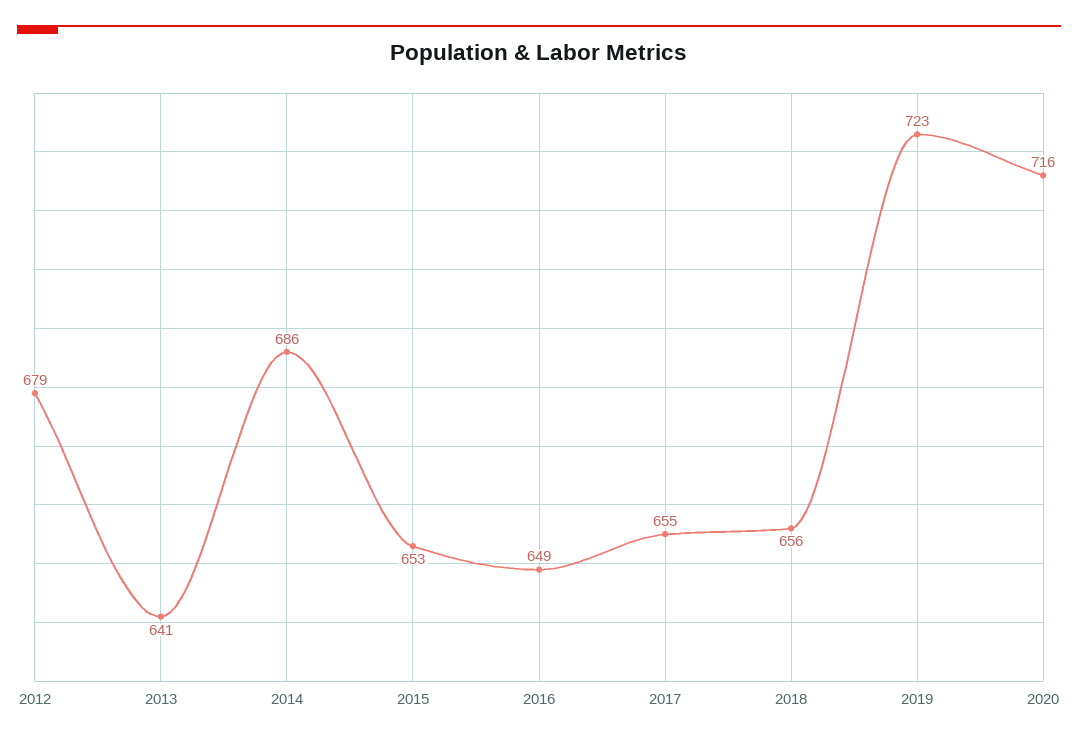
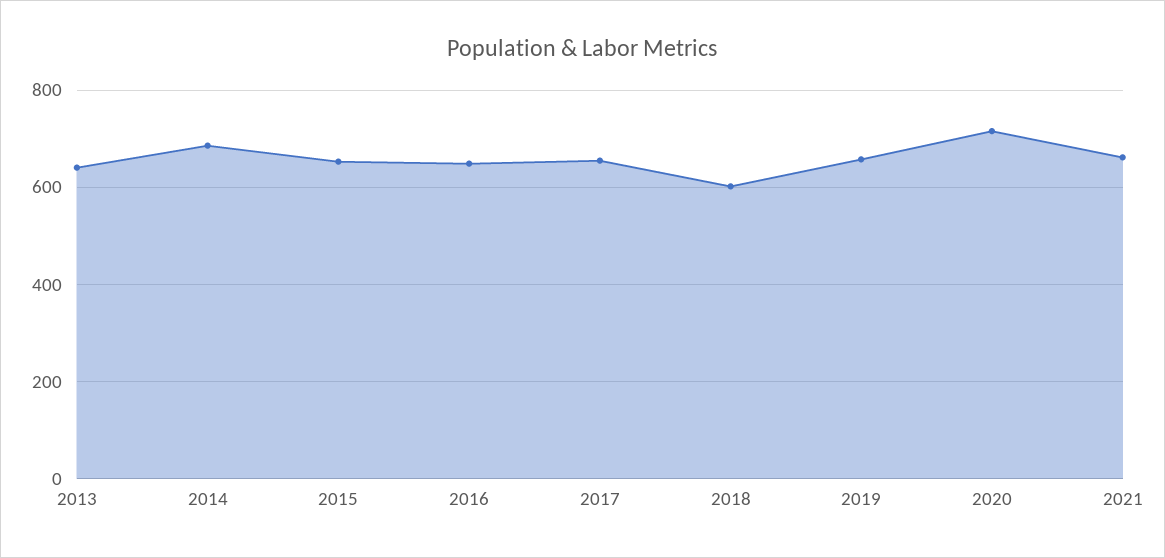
2012: 679 -> none
2018: 656 -> 600
2019: 723 -> 660
2021: none -> 660

